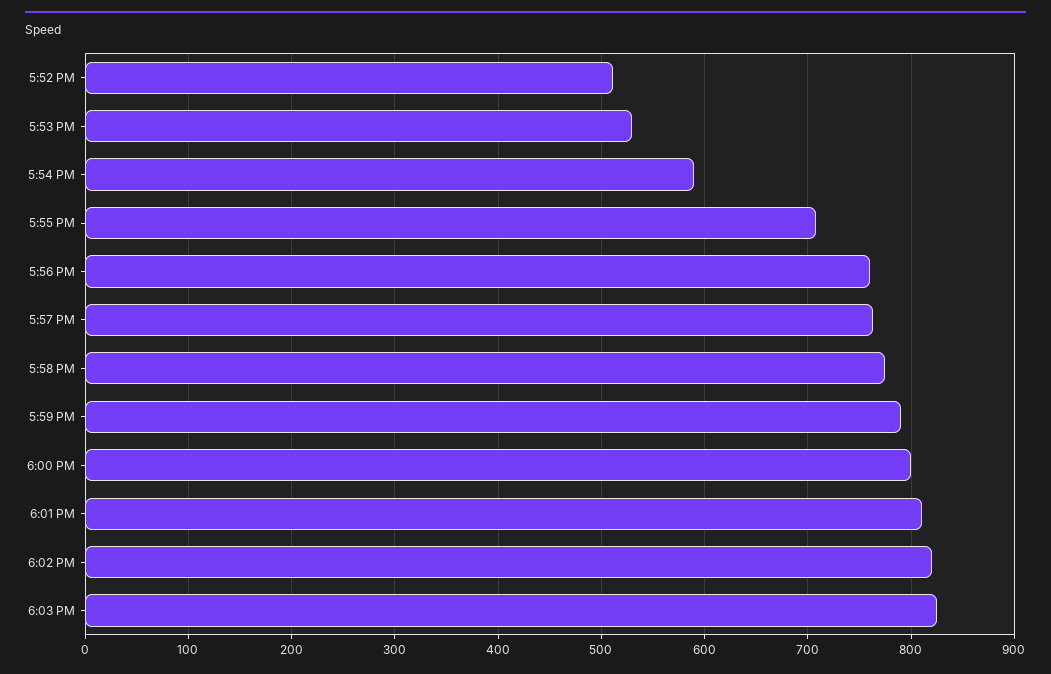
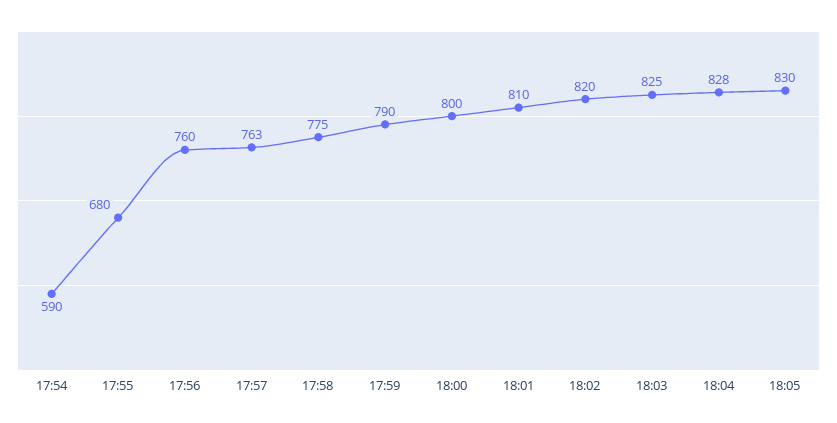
5:52 PM: 510 -> none
5:53 PM: 530 -> none
5:55 PM: 710 -> 680
18:04: none -> 828
18:05: none -> 830

